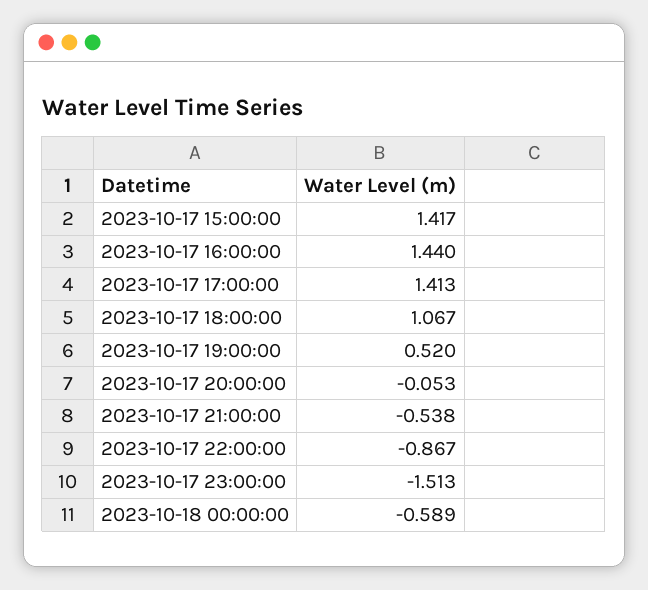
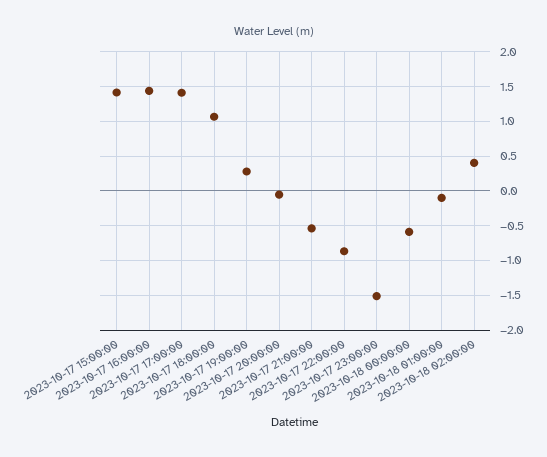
2023-10-17 19:00:00: 0.52 -> 0.3
2023-10-18 01:00:00: none -> -0.1
2023-10-18 02:00:00: none -> 0.4

